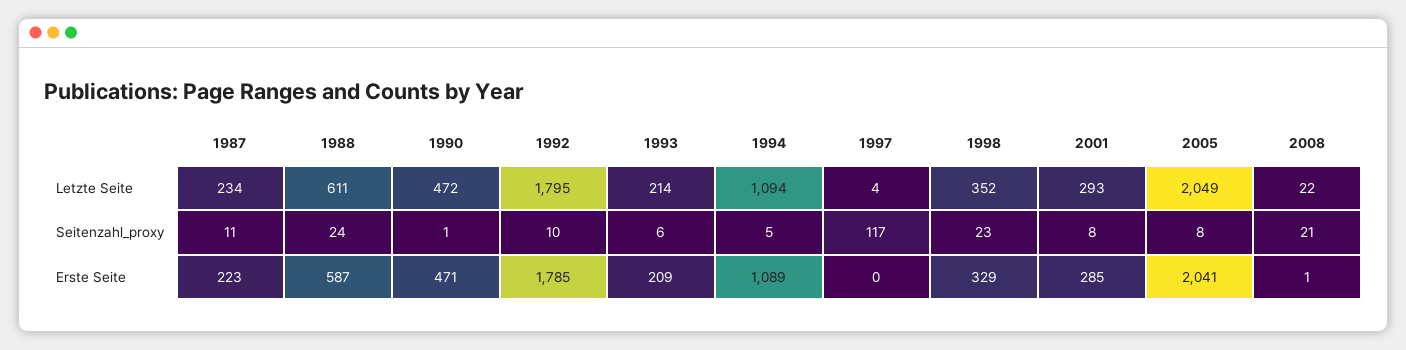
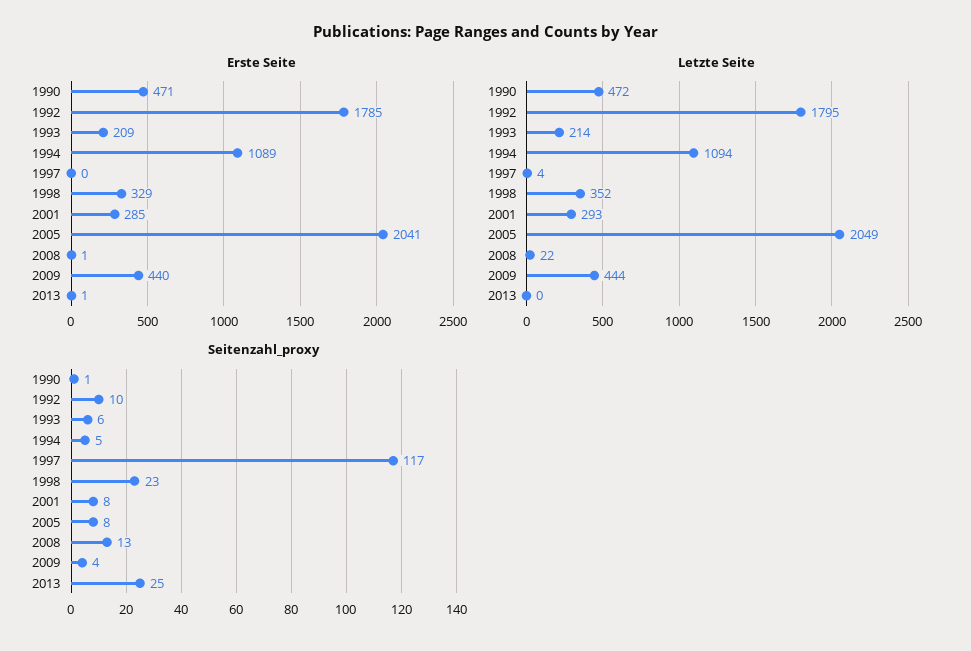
Letzte Seite, 1987: 234 -> none
Letzte Seite, 1988: 611 -> none
Seitenzahl_proxy, 1987: 11 -> none
Seitenzahl_proxy, 1988: 24 -> none
Seitenzahl_proxy, 2008: 21 -> 13
Erste Seite, 1987: 223 -> none
Erste Seite, 1988: 587 -> none
Erste Seite, 2009: none -> 440
Erste Seite, 2013: none -> 1
Letzte Seite, 2009: none -> 444
Letzte Seite, 2013: none -> 0
Seitenzahl_proxy, 2009: none -> 4
Seitenzahl_proxy, 2013: none -> 25

